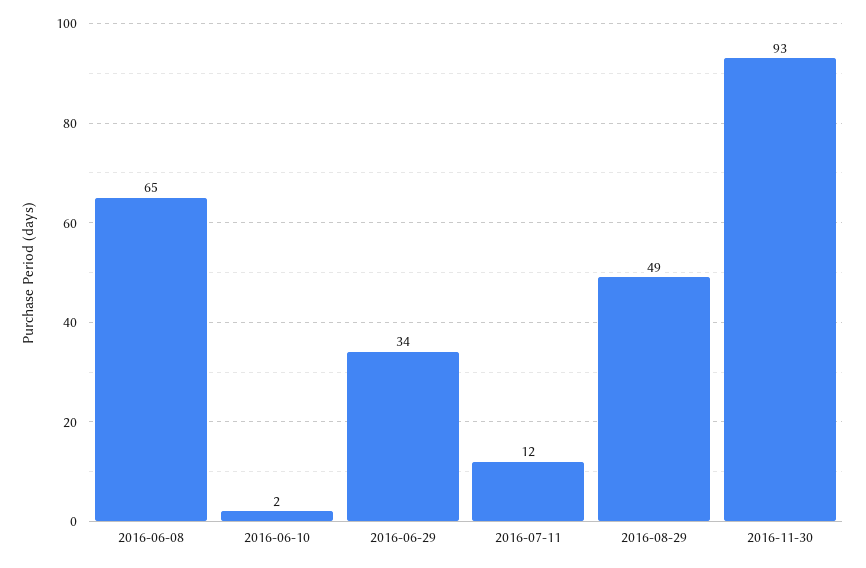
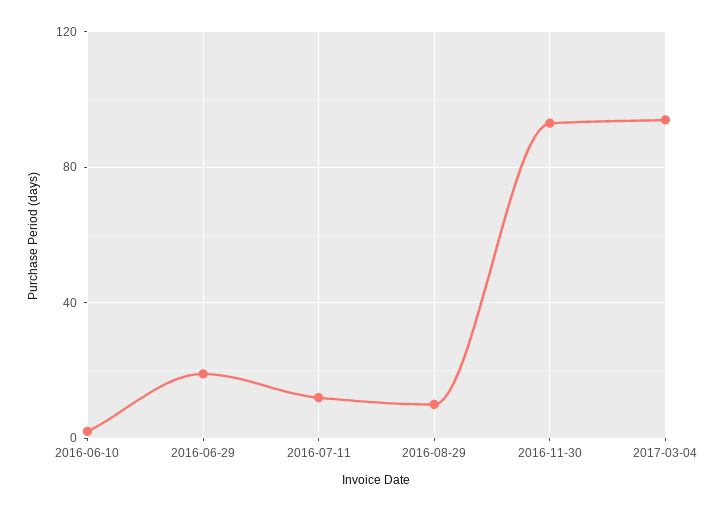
2016-06-08: 65 -> none
2016-06-29: 34 -> 20
2016-08-29: 49 -> 10
2017-03-04: none -> 95

